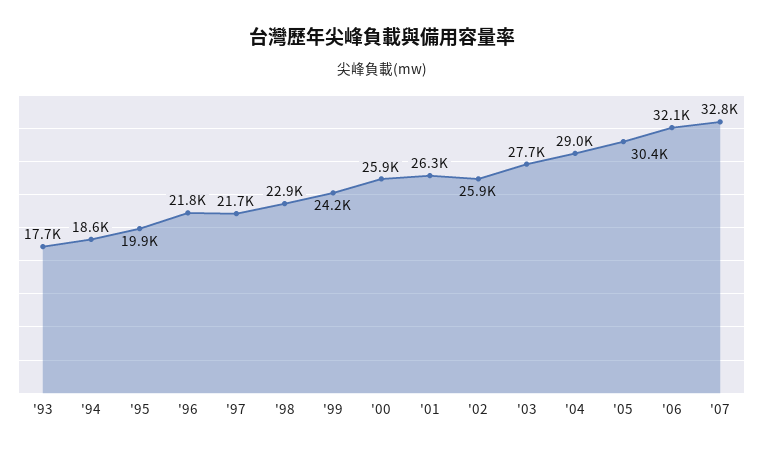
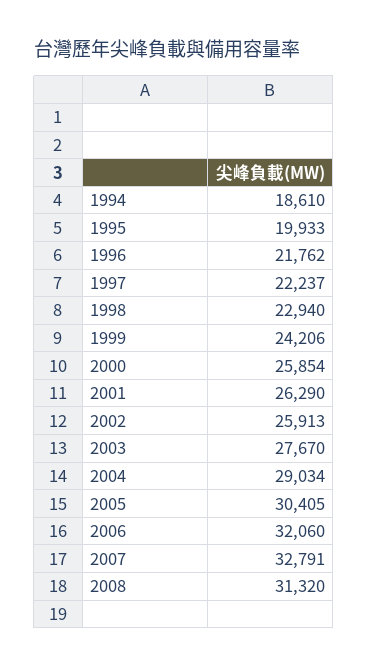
'93: 17700 -> none
'97: 21700 -> 22237
2008: none -> 31320

